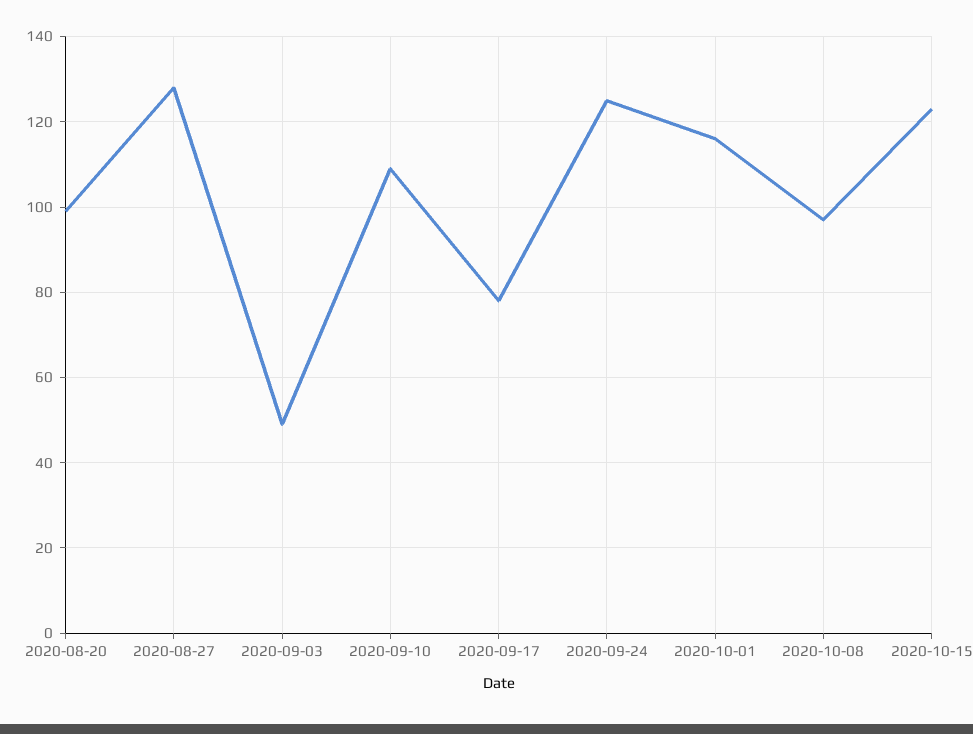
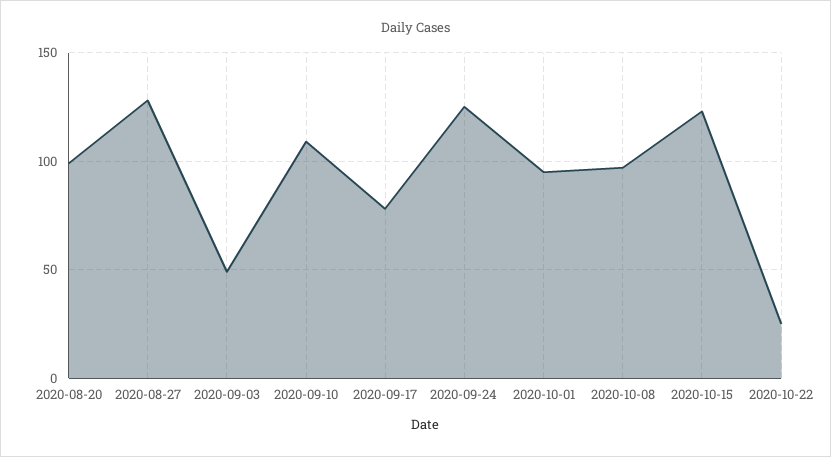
2020-10-01: 115 -> 95
2020-10-22: none -> 25

